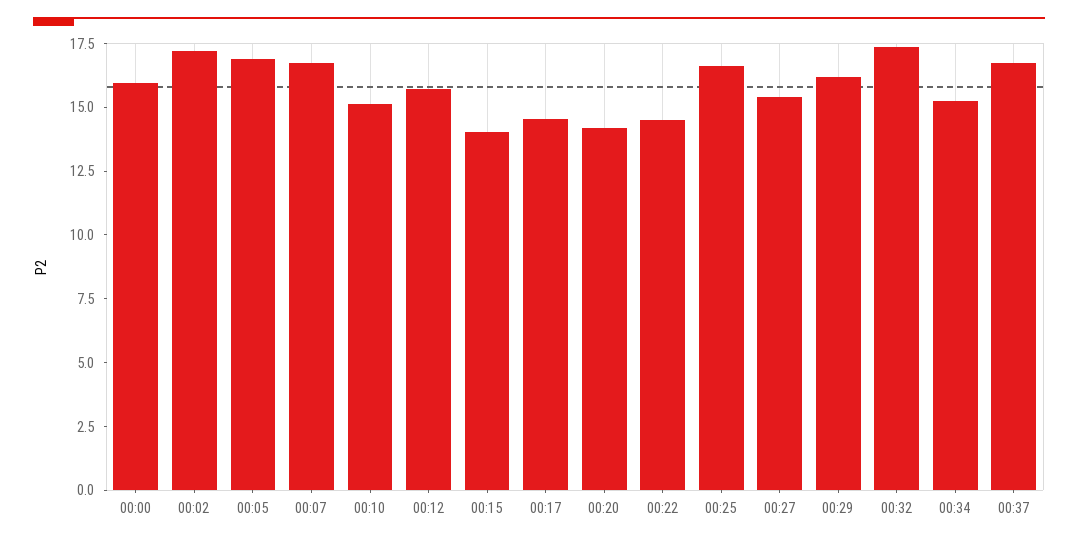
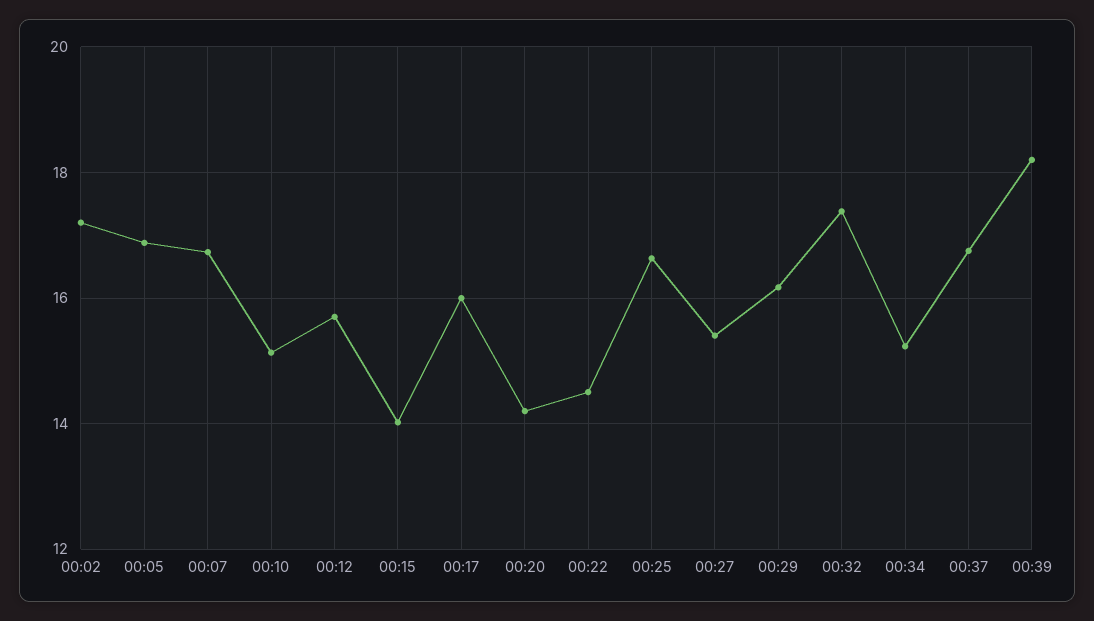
00:00: 16 -> none
00:17: 14.5 -> 16
00:39: none -> 18.2

